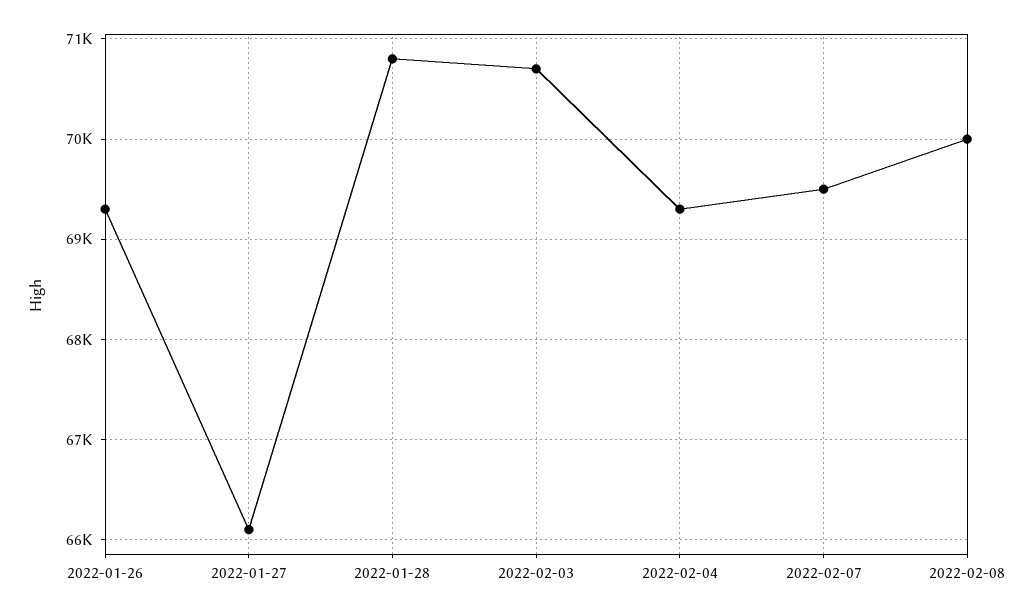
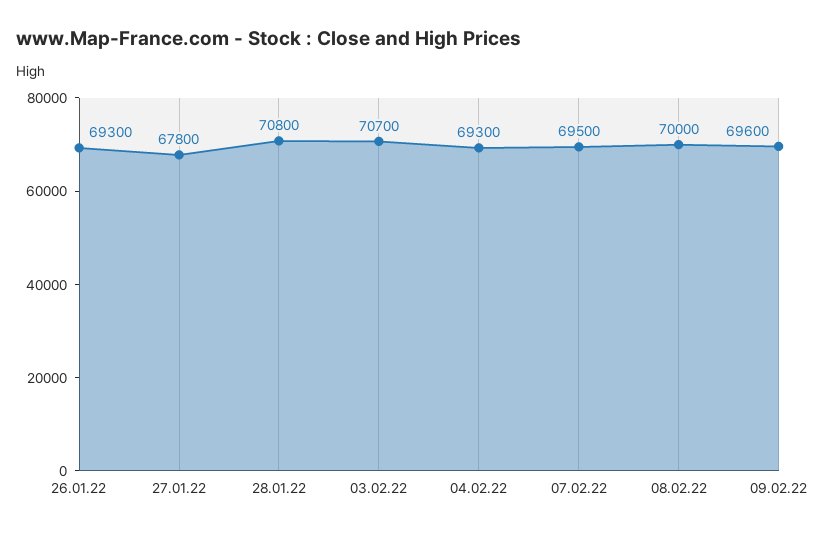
2022-01-27: 66100 -> 67800
09.02.22: none -> 69600

